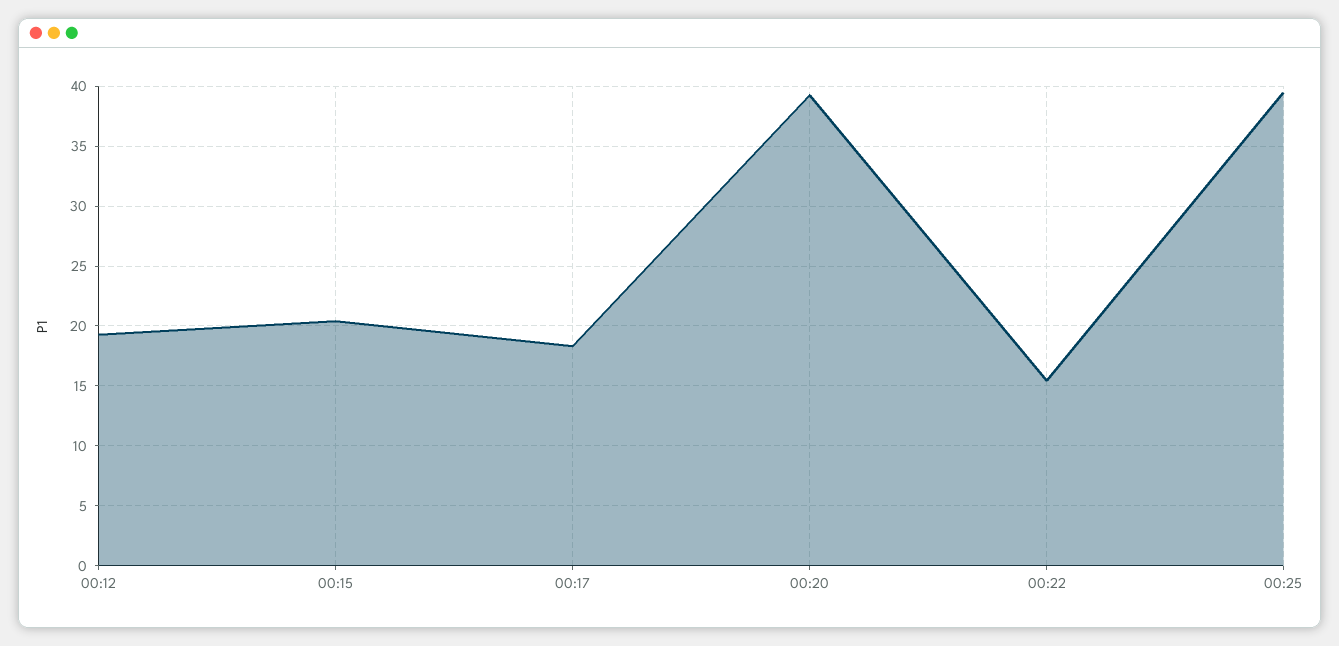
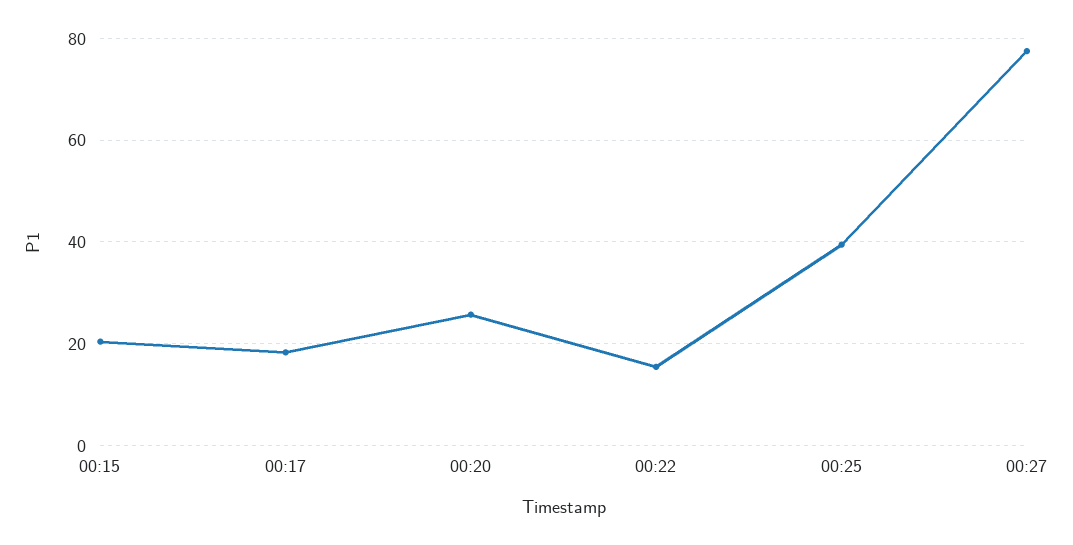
00:12: 19 -> none
00:20: 39 -> 26
00:27: none -> 78

